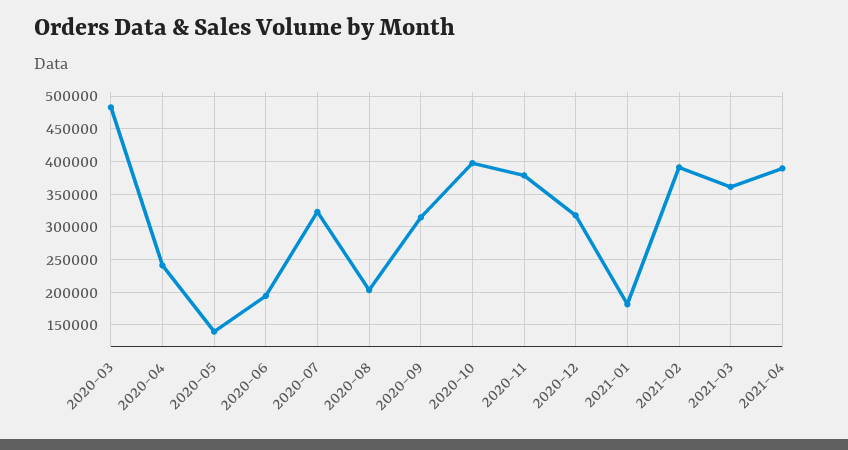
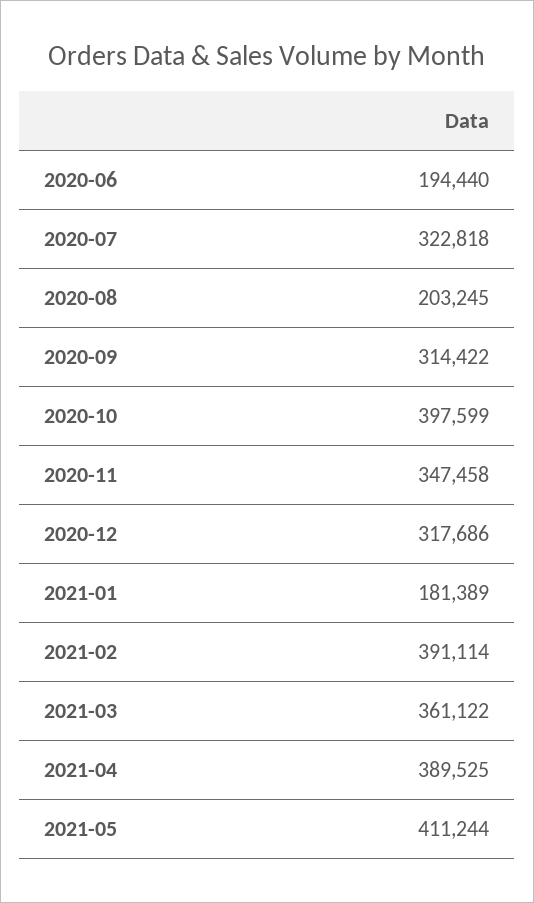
2020-03: 480000 -> none
2020-04: 240000 -> none
2020-05: 140000 -> none
2020-11: 380000 -> 347458
2021-05: none -> 411244

